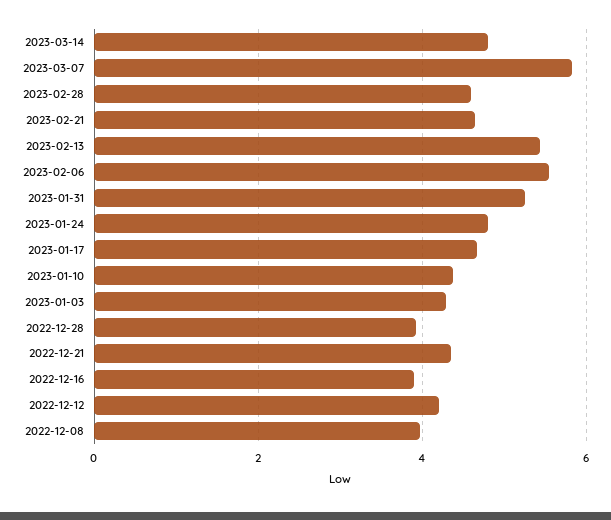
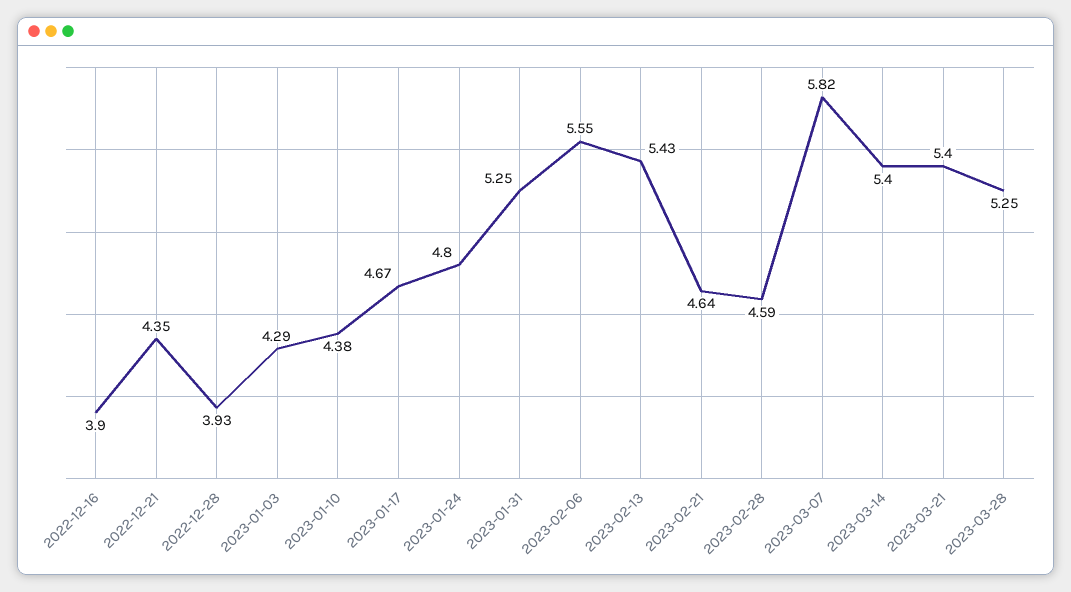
2023-03-14: 4.8 -> 5.4
2022-12-12: 4.2 -> none
2022-12-08: 4 -> none
2023-03-21: none -> 5.4
2023-03-28: none -> 5.25

